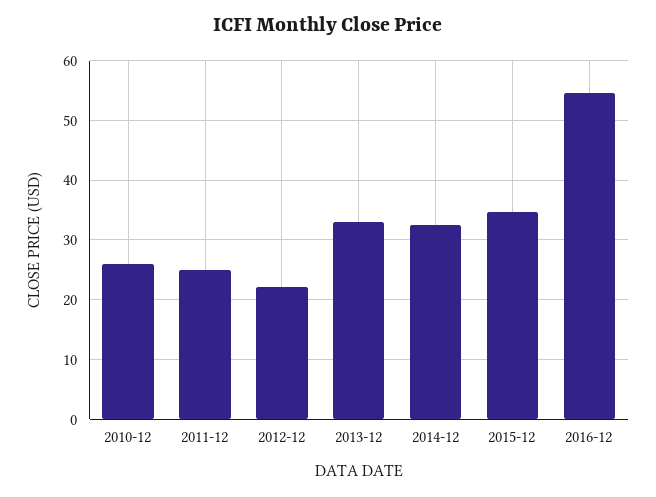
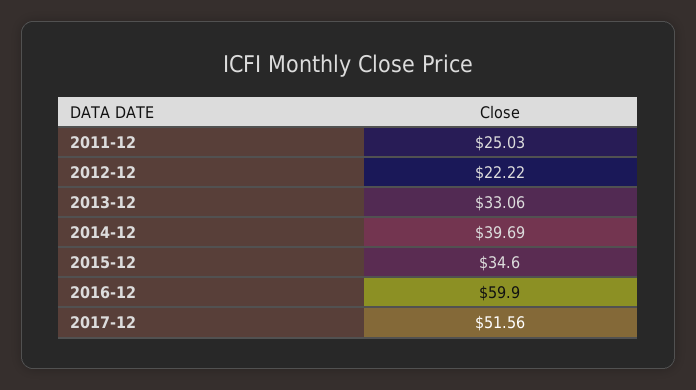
2010-12: 26 -> none
2014-12: 32 -> 39.69
2016-12: 54 -> 59.9
2017-12: none -> 51.56

